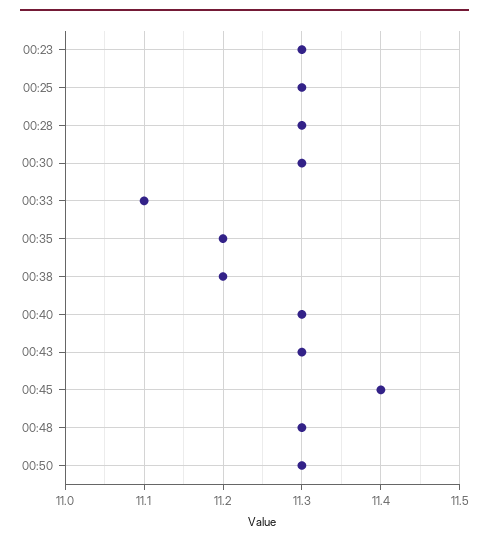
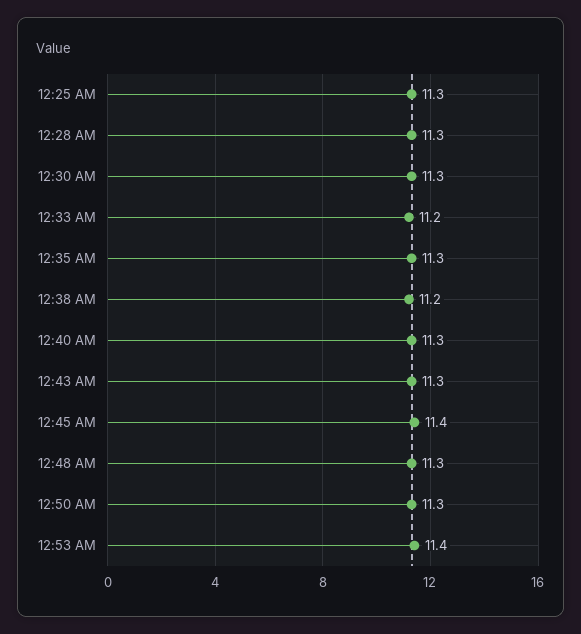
00:23: 11.3 -> none
00:33: 11.1 -> 11.2
00:35: 11.2 -> 11.3
12:53 AM: none -> 11.4

